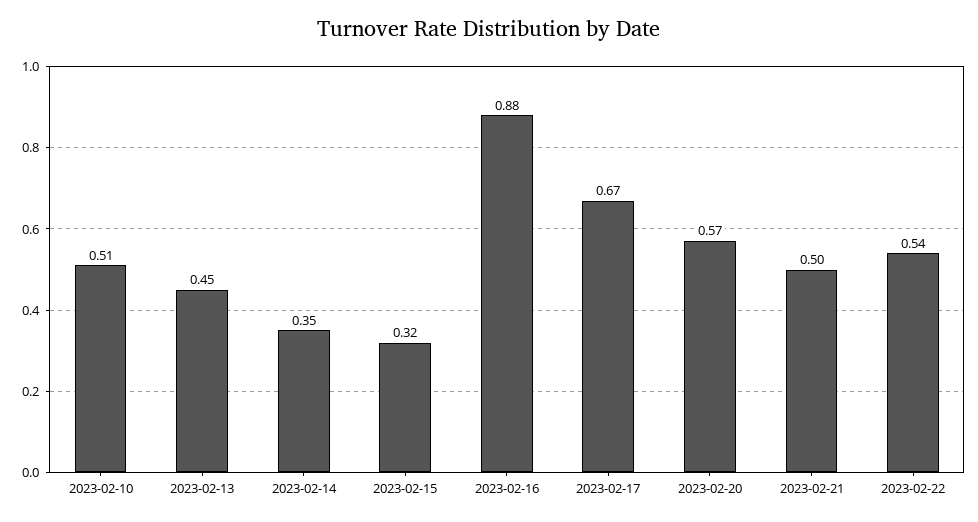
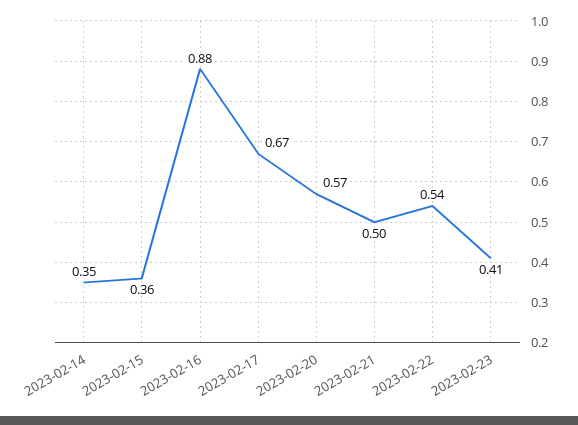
2023-02-10: 0.51 -> none
2023-02-13: 0.45 -> none
2023-02-15: 0.32 -> 0.36
2023-02-23: none -> 0.41

